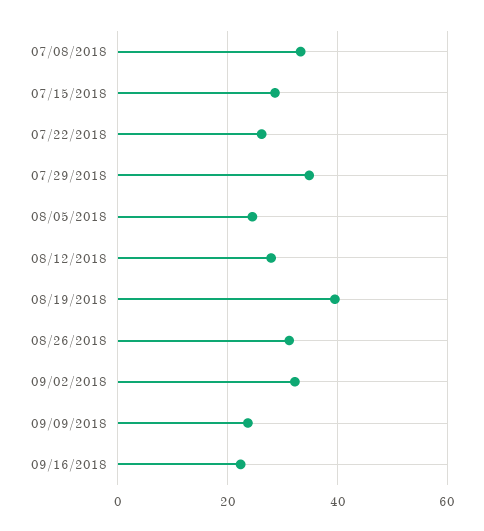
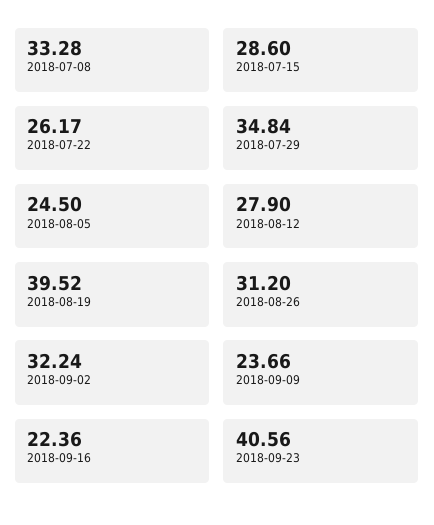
2018-09-23: none -> 40.56

